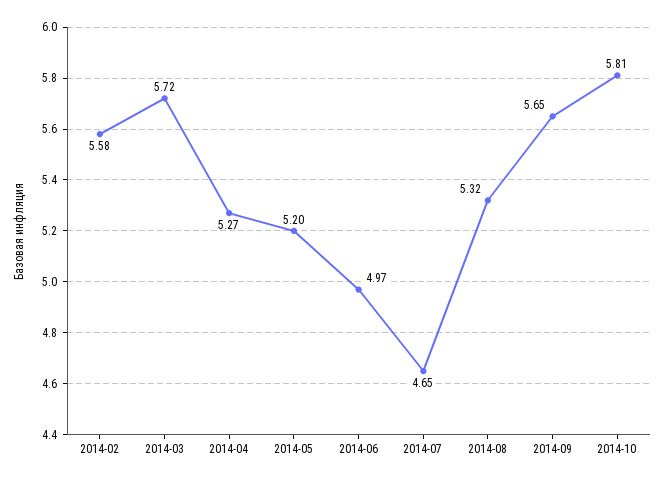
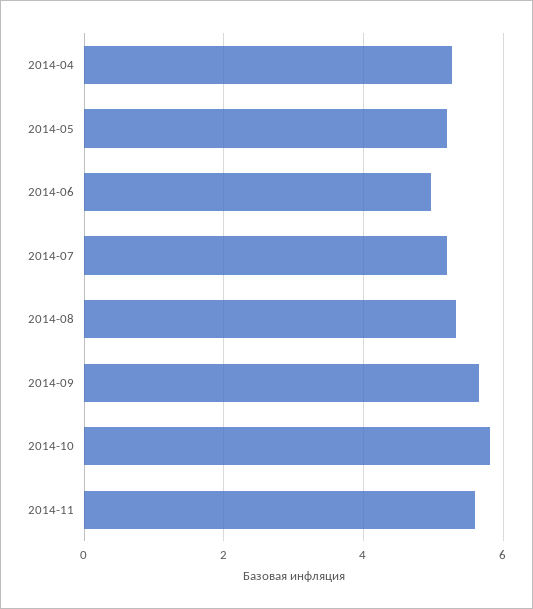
2014-02: 5.58 -> none
2014-03: 5.72 -> none
2014-07: 4.65 -> 5.2
2014-11: none -> 5.6

